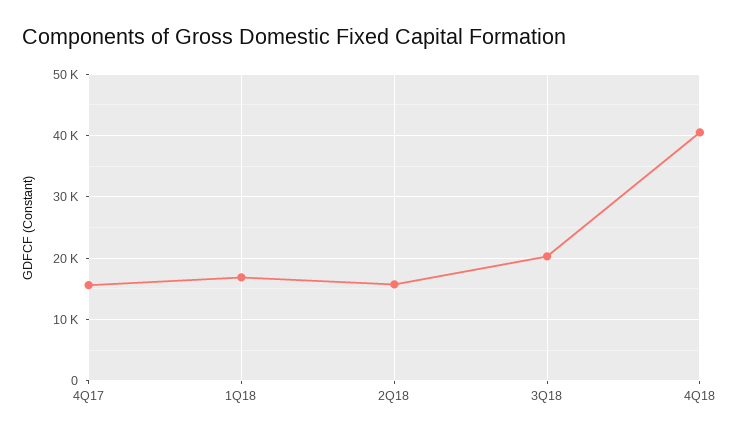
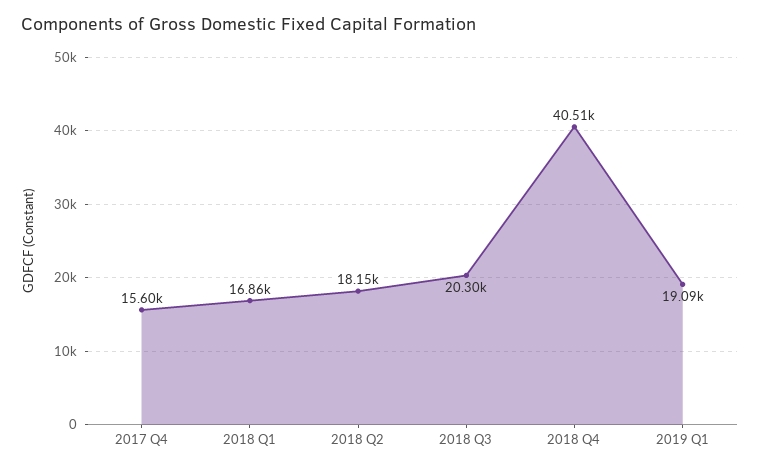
2Q18: 16000 -> 18150
2019 Q1: none -> 19090

